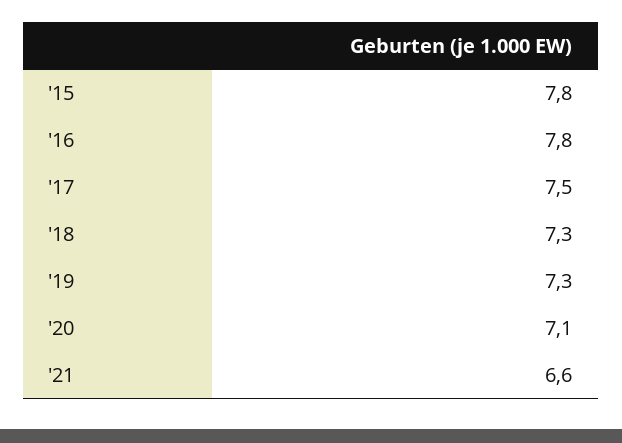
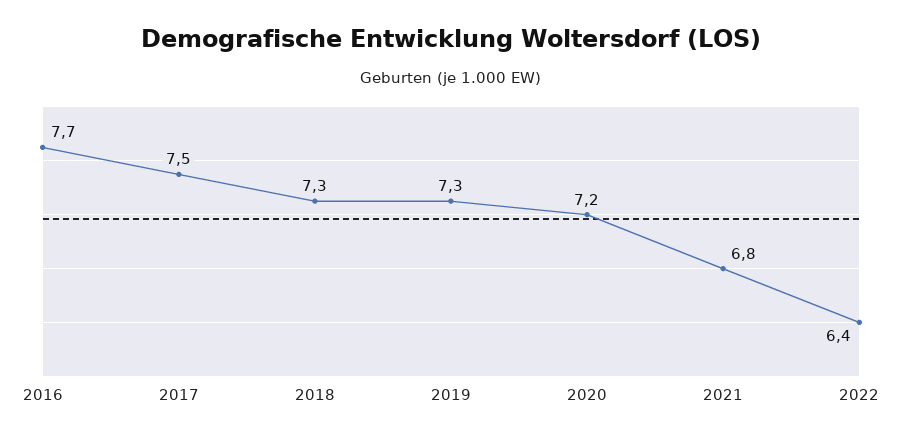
'15: 7.8 -> none
'16: 7.8 -> 7.7
'20: 7.1 -> 7.2
'21: 6.6 -> 6.8
2022: none -> 6.4

